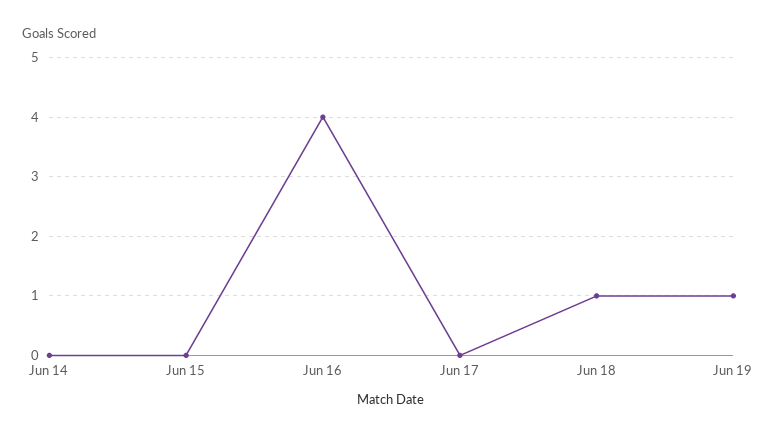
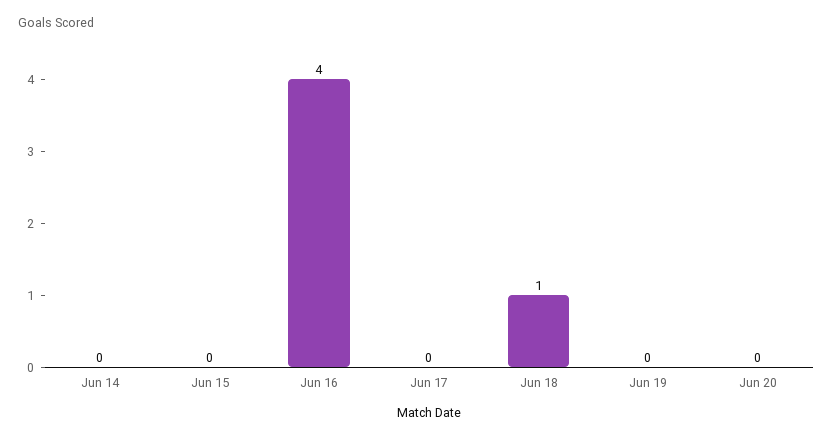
Jun 19: 1 -> 0
Jun 20: none -> 0

